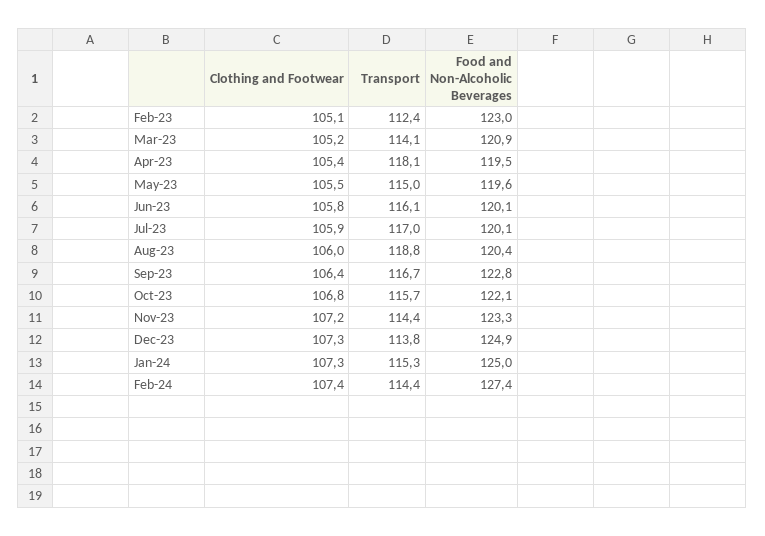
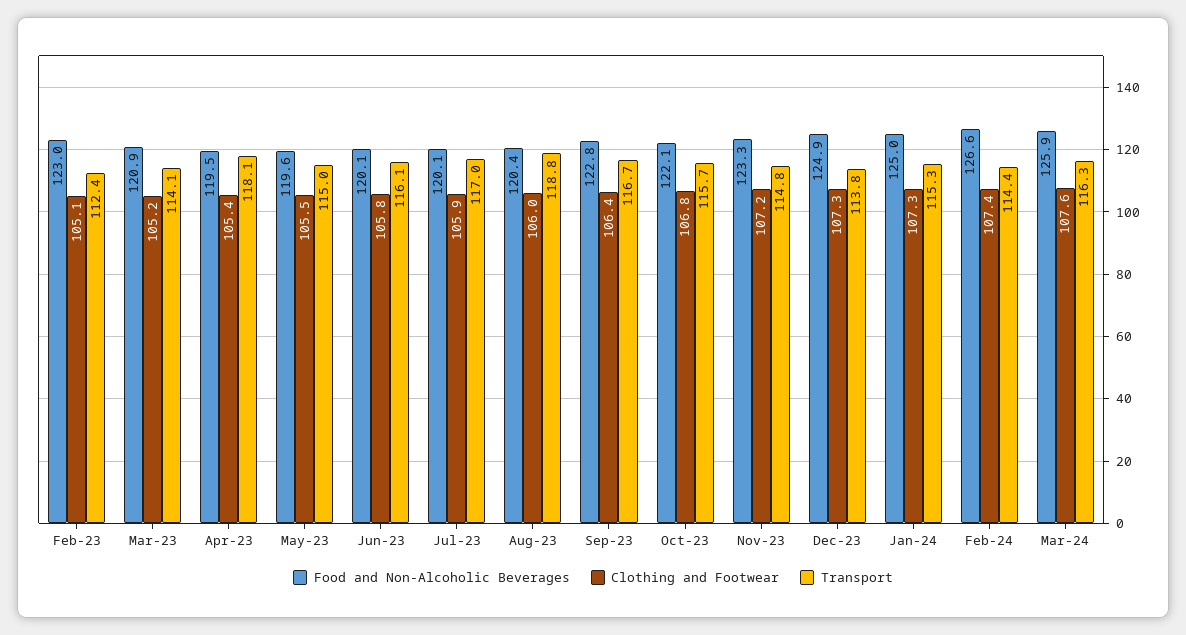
Transport, Nov-23: 114.4 -> 114.8
Food and Non-Alcoholic Beverages, Feb-24: 127.4 -> 126.6
Food and Non-Alcoholic Beverages, Mar-24: none -> 125.9
Clothing and Footwear, Mar-24: none -> 107.6
Transport, Mar-24: none -> 116.3

